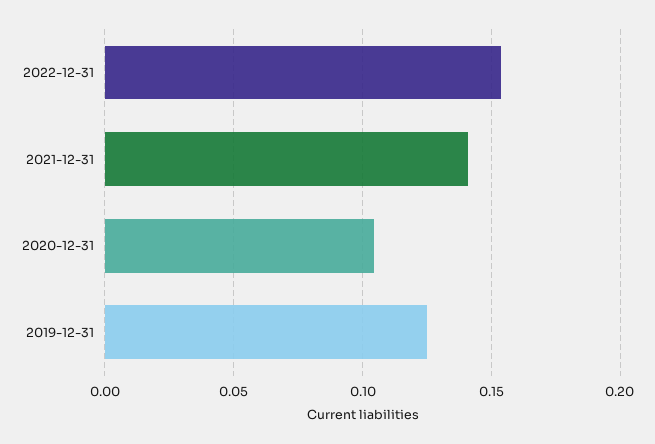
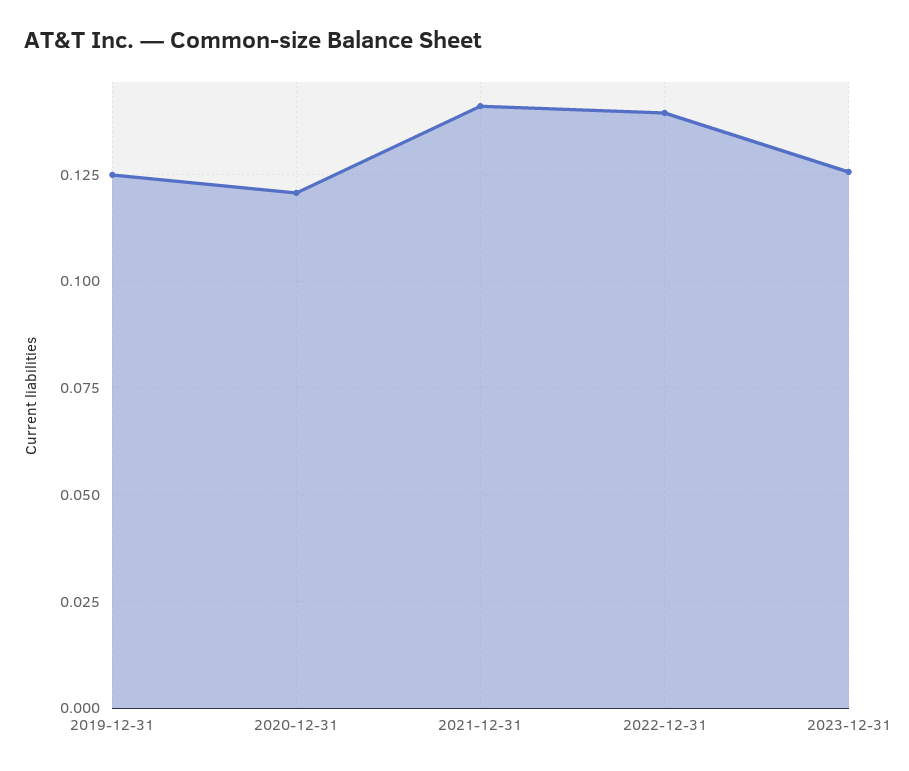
2022-12-31: 0.155 -> 0.14
2020-12-31: 0.105 -> 0.12
2023-12-31: none -> 0.125

